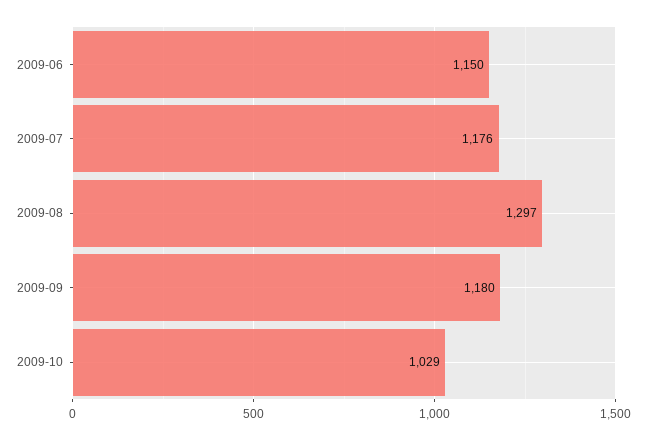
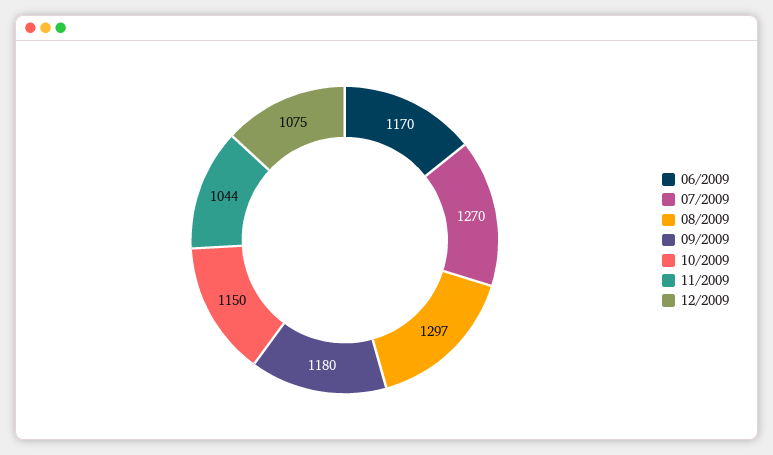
2009-06: 1150 -> 1170
2009-07: 1176 -> 1270
2009-10: 1029 -> 1150
11/2009: none -> 1044
12/2009: none -> 1075

